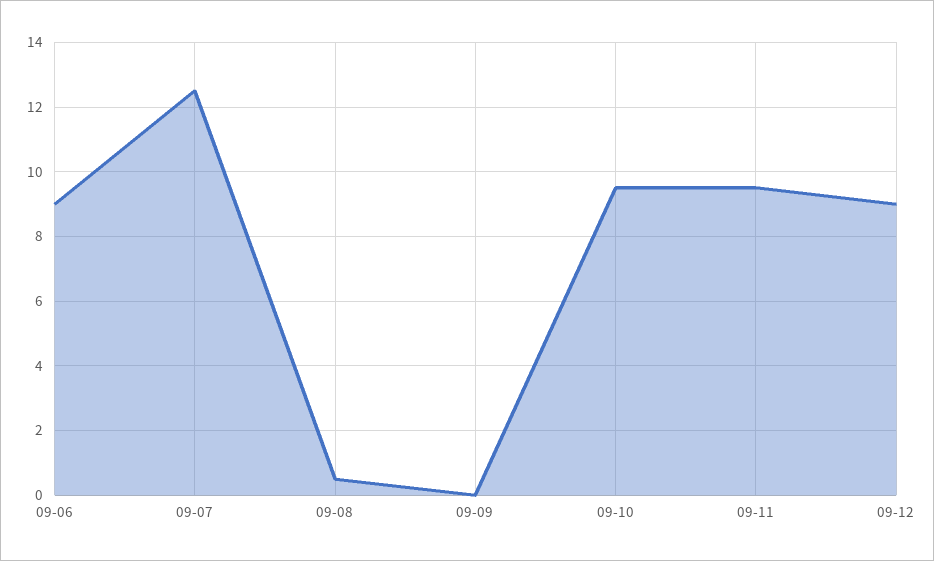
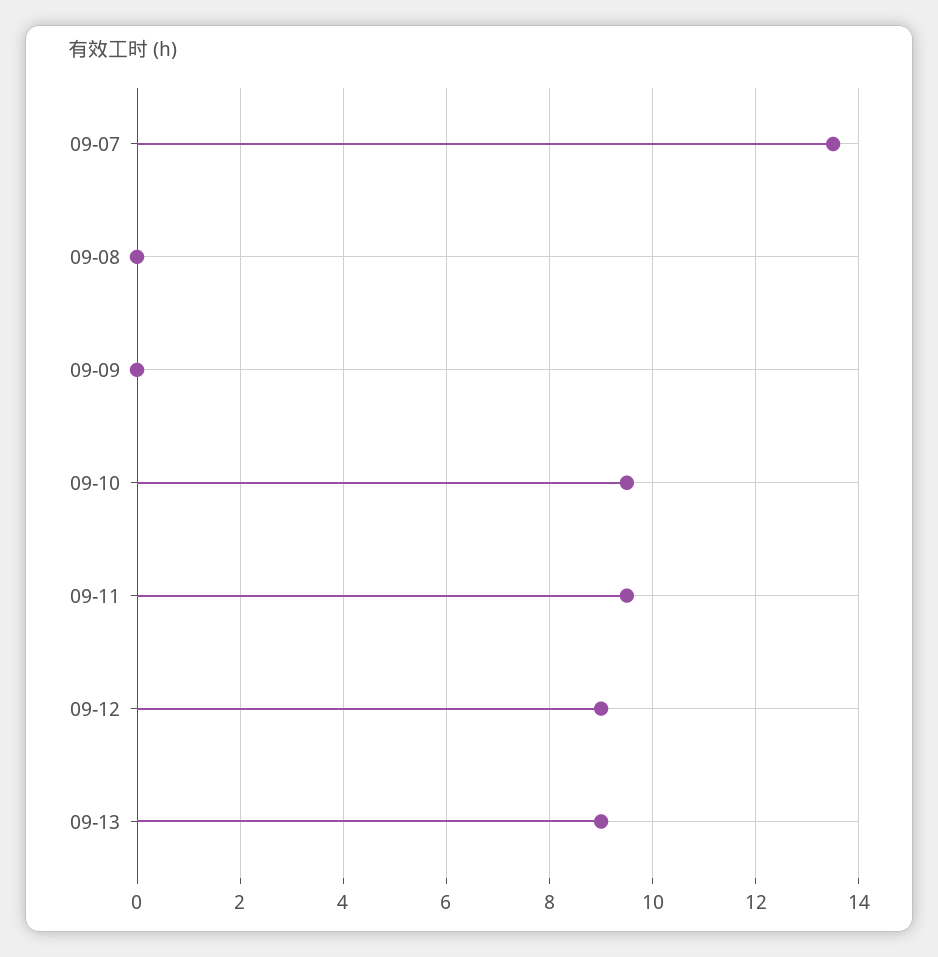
09-06: 9 -> none
09-07: 12.5 -> 13.5
09-08: 0.5 -> 0
09-13: none -> 9

